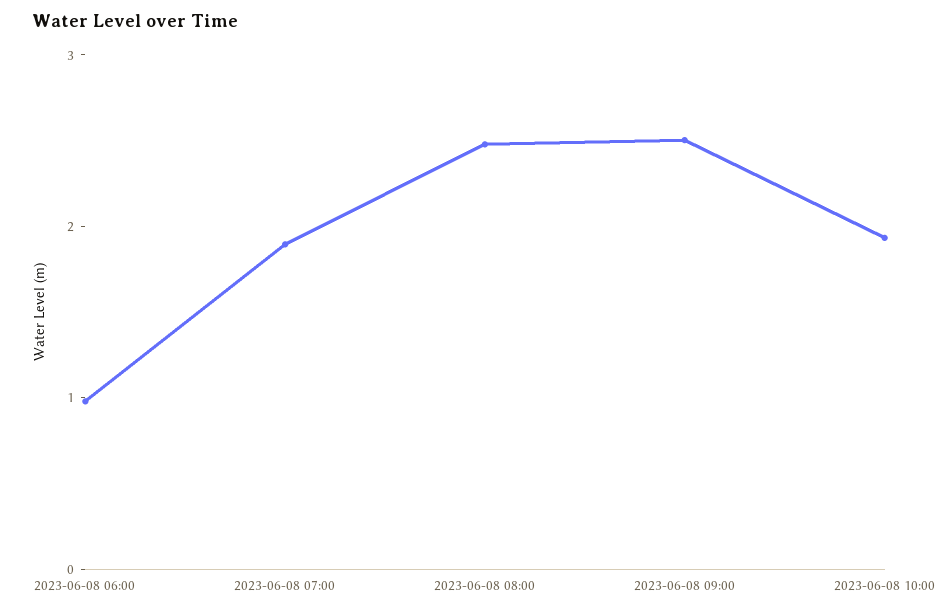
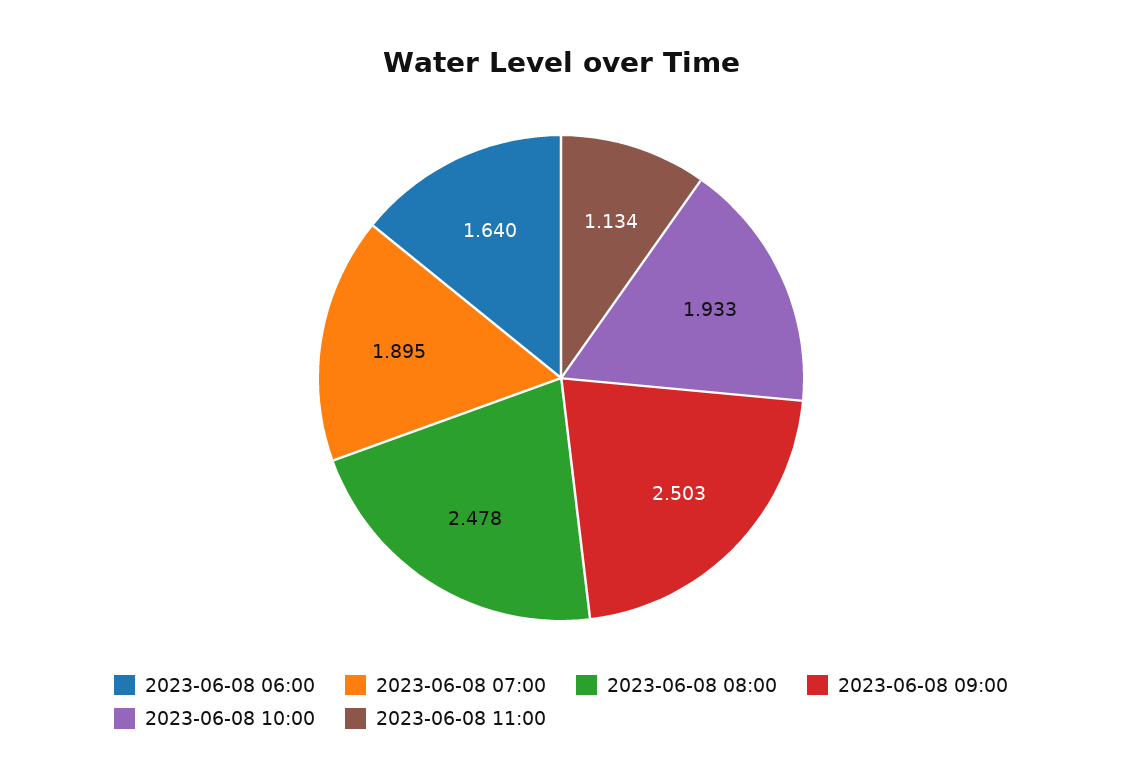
2023-06-08 06:00: 1 -> 1.64
2023-06-08 11:00: none -> 1.134

